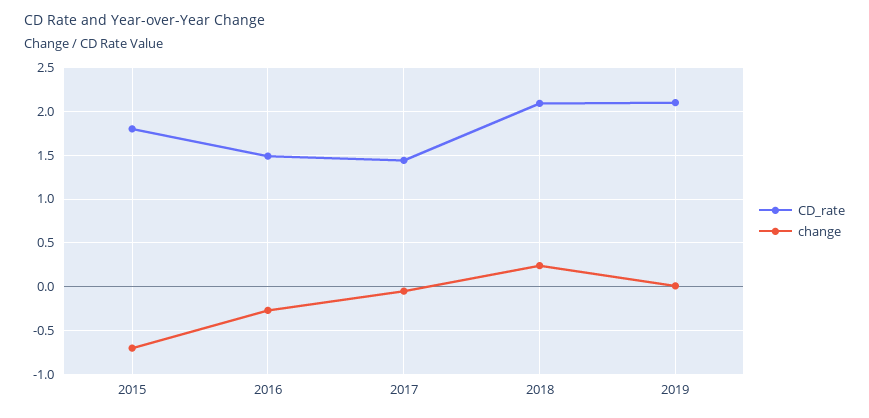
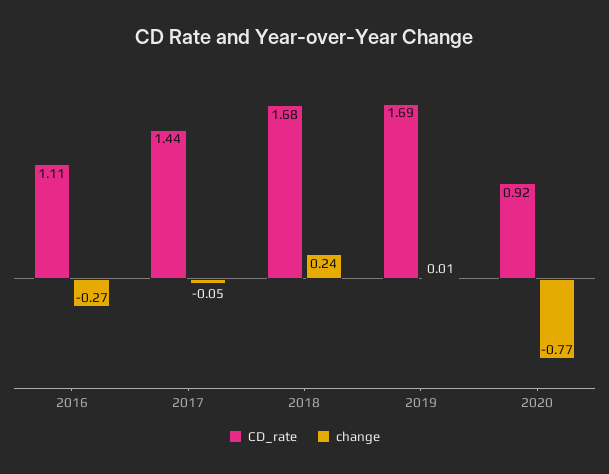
CD_rate, 2015: 1.8 -> none
change, 2015: -0.7 -> none
CD_rate, 2016: 1.5 -> 1.11
CD_rate, 2018: 2.1 -> 1.68
CD_rate, 2019: 2.1 -> 1.69
CD_rate, 2020: none -> 0.92
change, 2020: none -> -0.77

